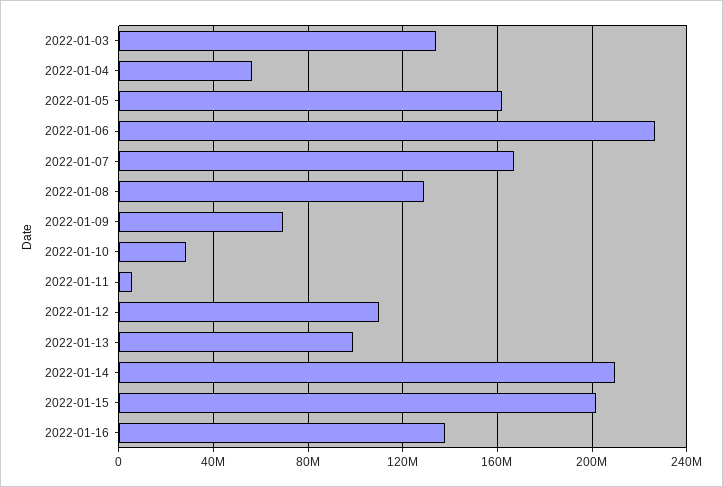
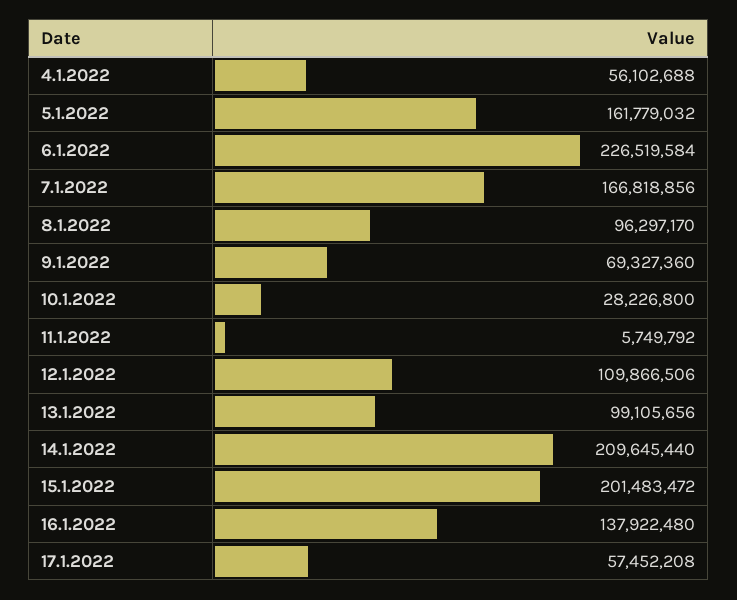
2022-01-03: 135000000 -> none
2022-01-08: 130000000 -> 96297170
17.1.2022: none -> 57452208

